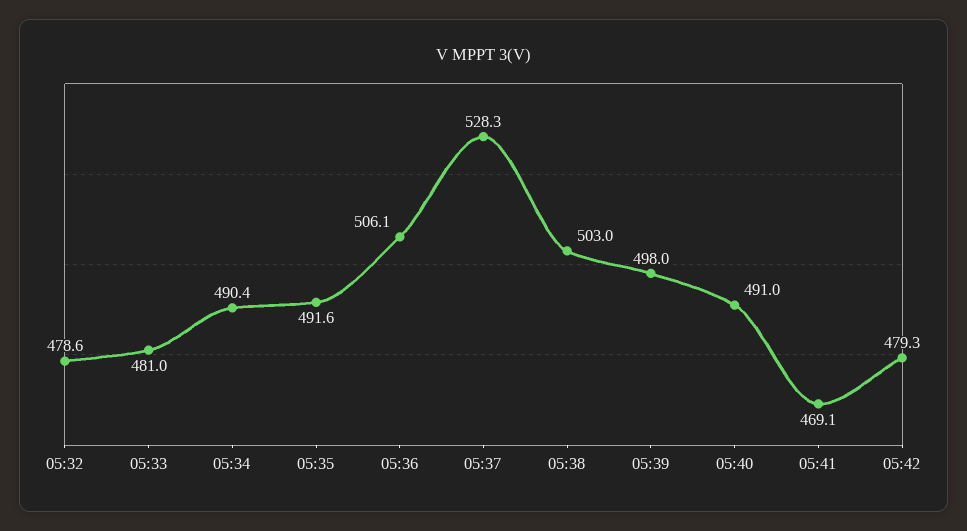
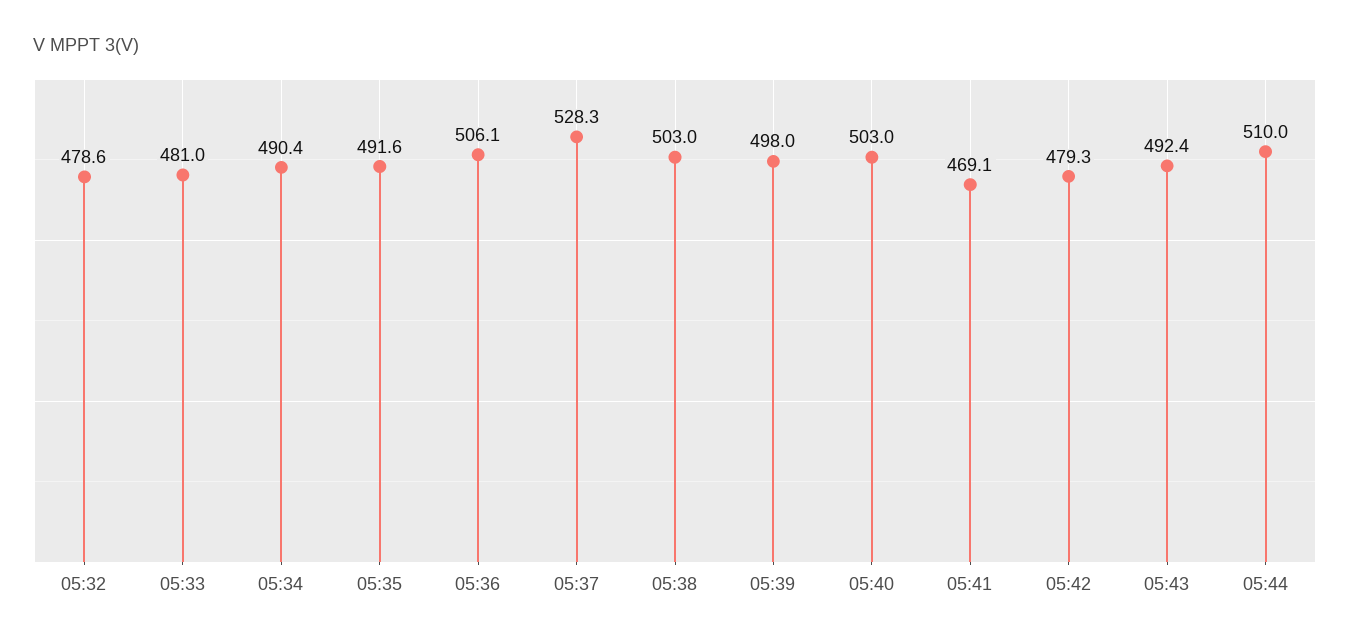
05:40: 491 -> 503
05:43: none -> 492.4
05:44: none -> 510

